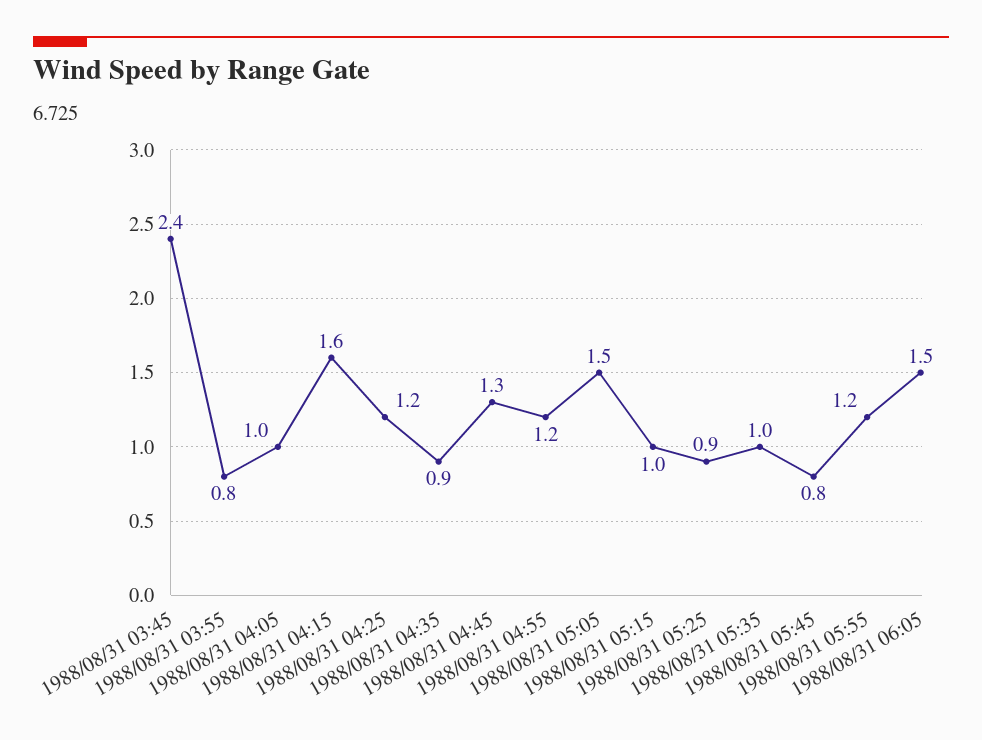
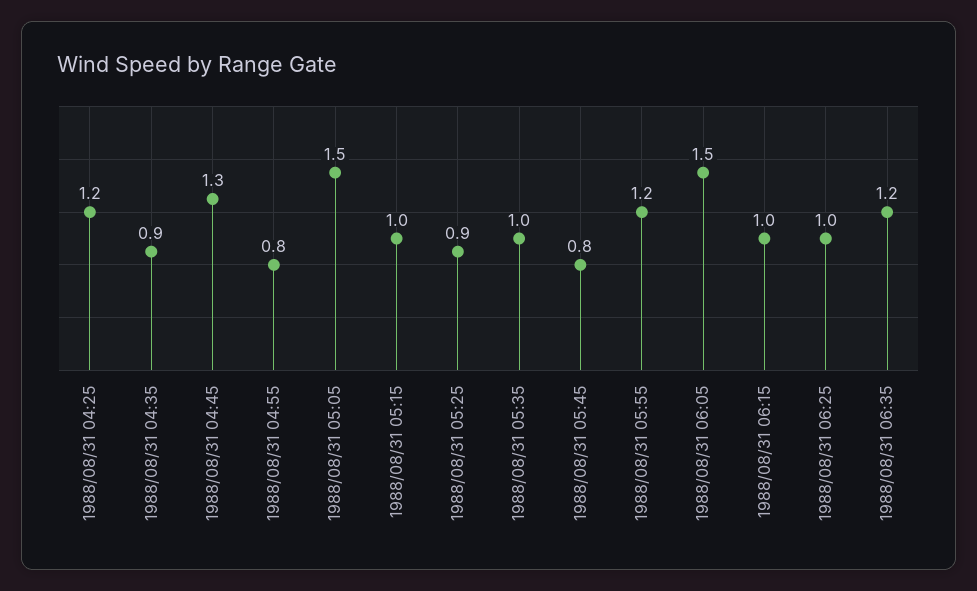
1988/08/31 03:45: 2.4 -> none
1988/08/31 03:55: 0.8 -> none
1988/08/31 04:05: 1 -> none
1988/08/31 04:15: 1.6 -> none
1988/08/31 04:55: 1.2 -> 0.8
1988/08/31 06:15: none -> 1
1988/08/31 06:25: none -> 1
1988/08/31 06:35: none -> 1.2

